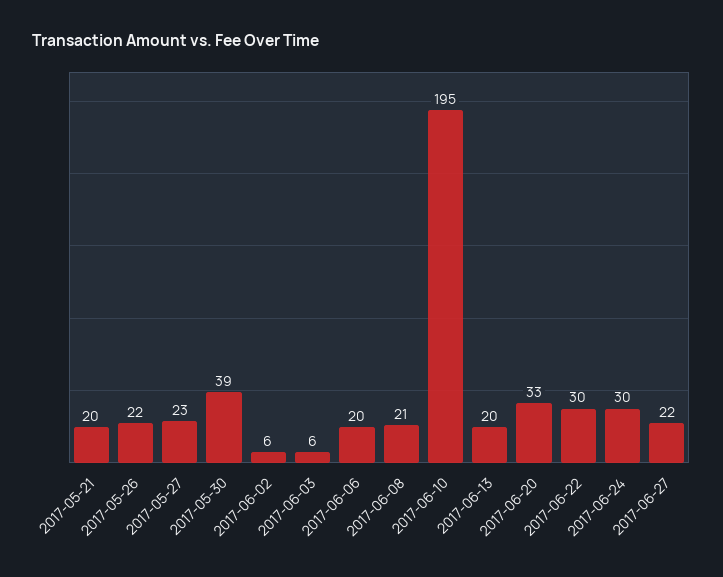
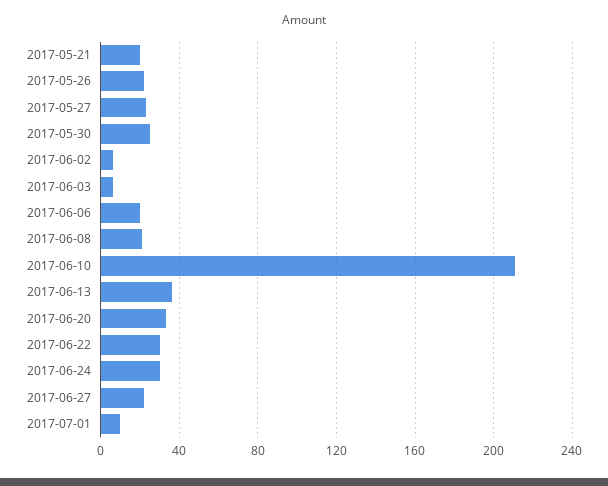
2017-05-30: 39 -> 25
2017-06-10: 195 -> 210
2017-06-13: 20 -> 35
2017-07-01: none -> 10

